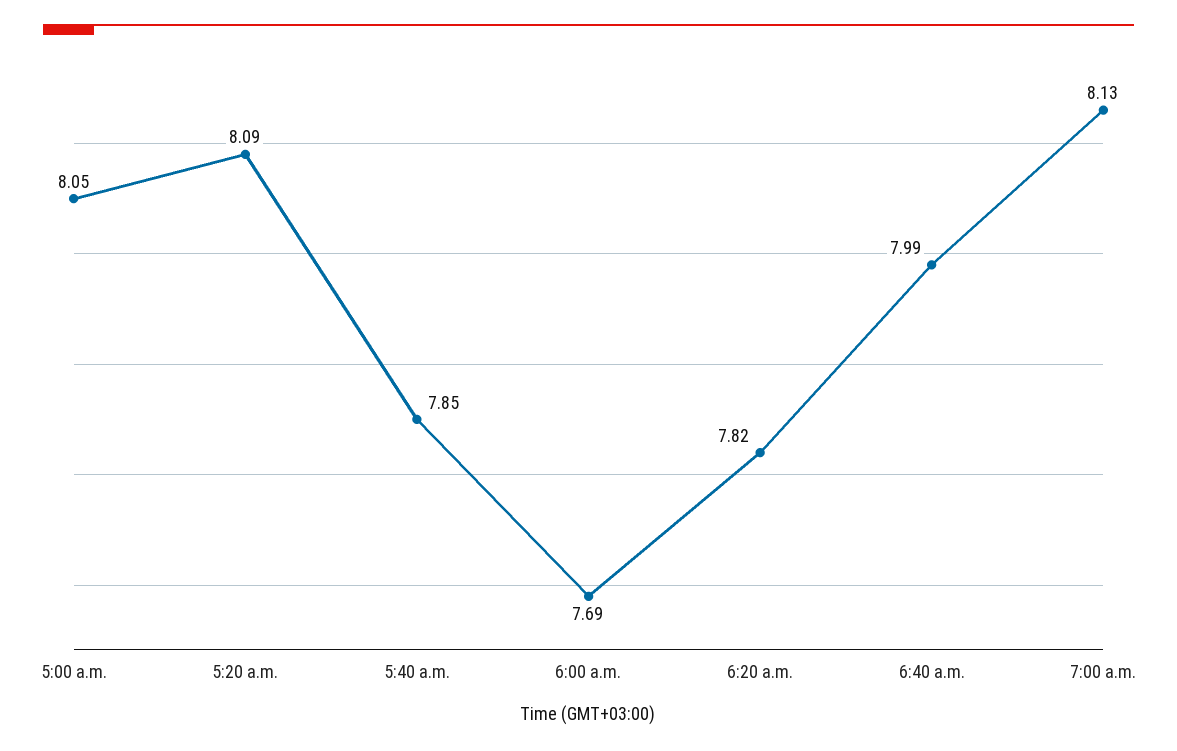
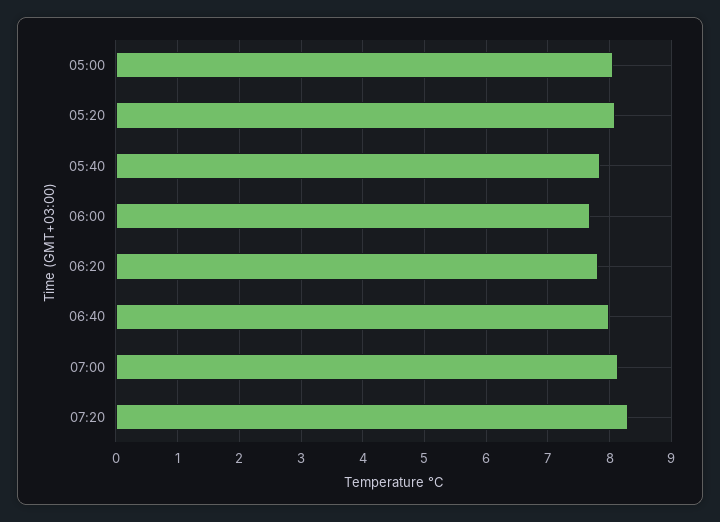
07:20: none -> 8.3

